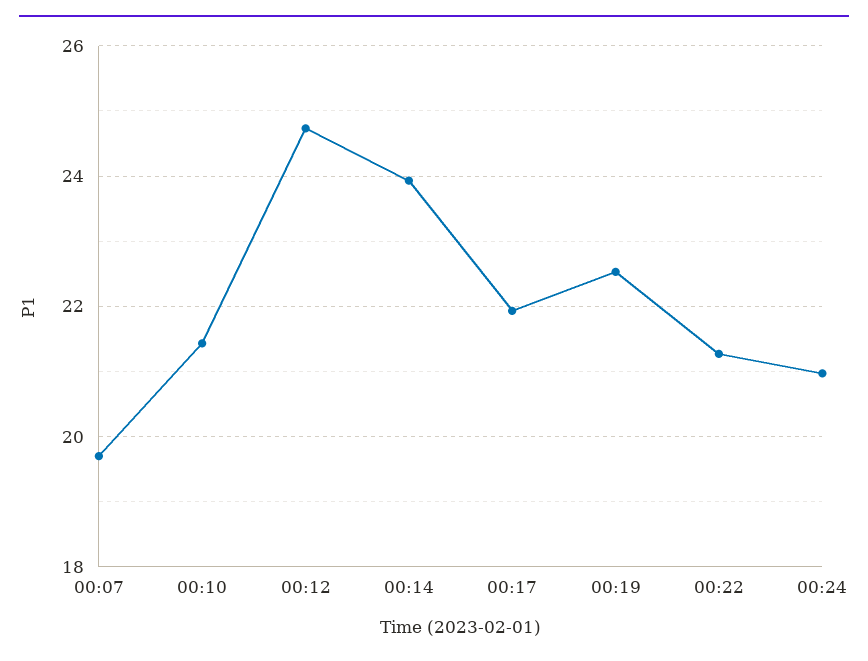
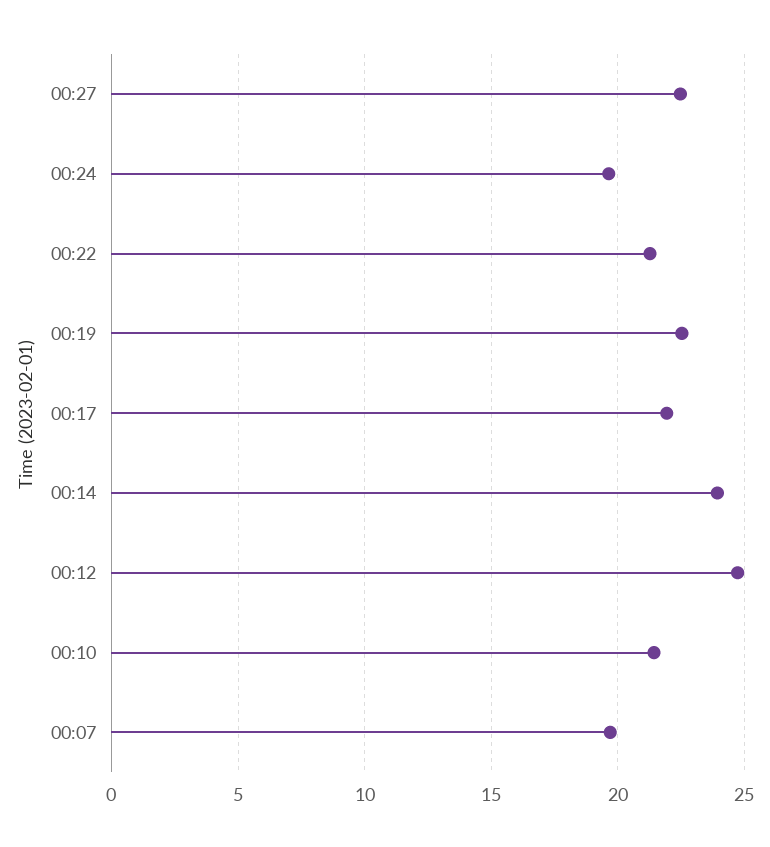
00:24: 21 -> 19.5
00:27: none -> 22.5

